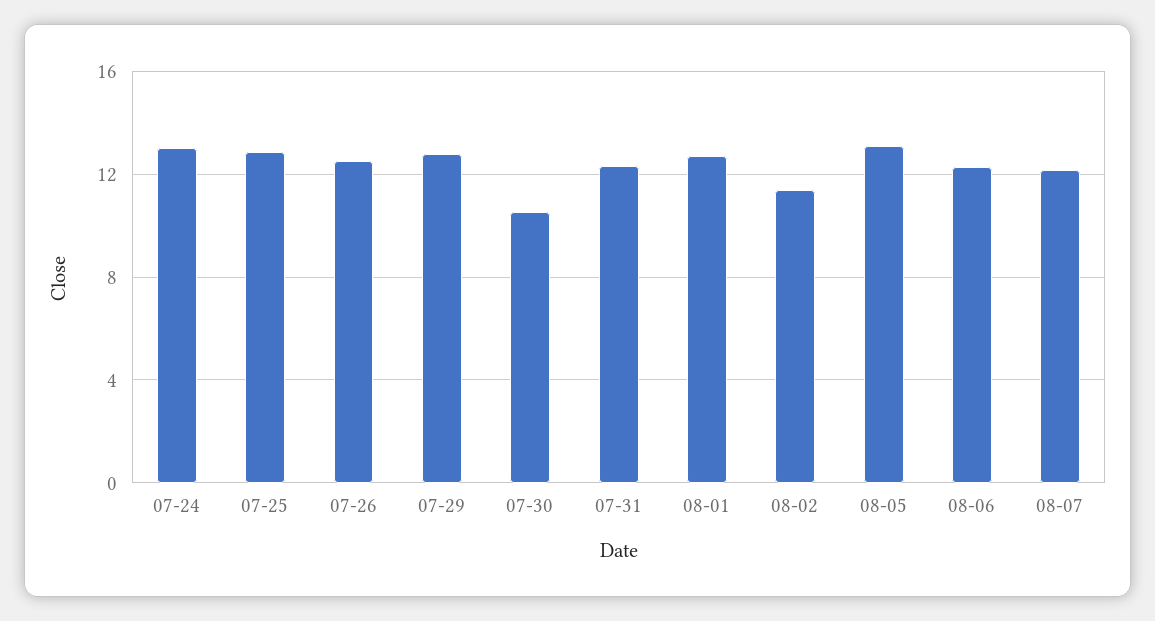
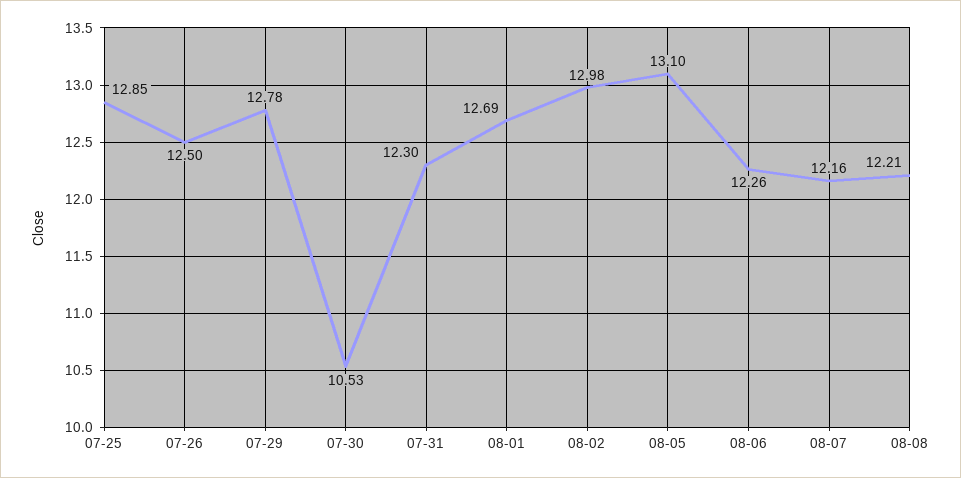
07-24: 13 -> none
08-02: 11.5 -> 12.98
08-08: none -> 12.21

